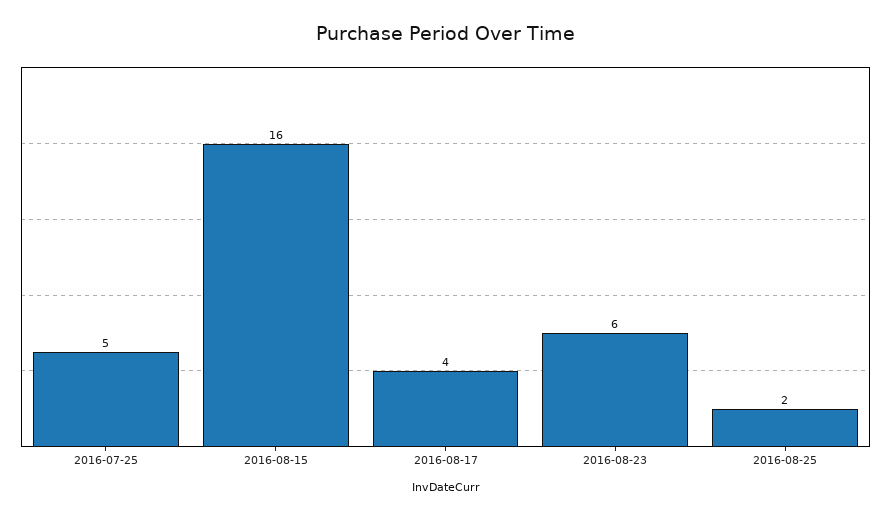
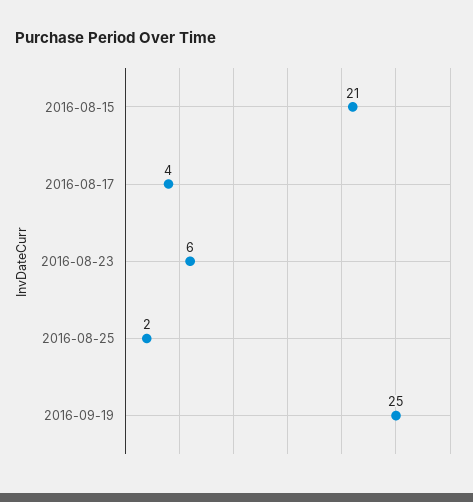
2016-07-25: 5 -> none
2016-08-15: 16 -> 21
2016-09-19: none -> 25

